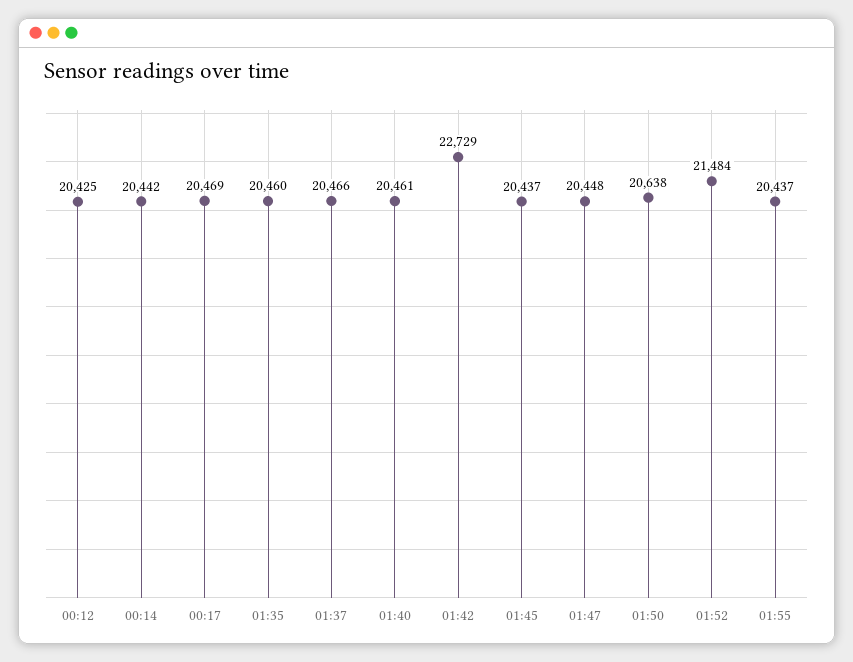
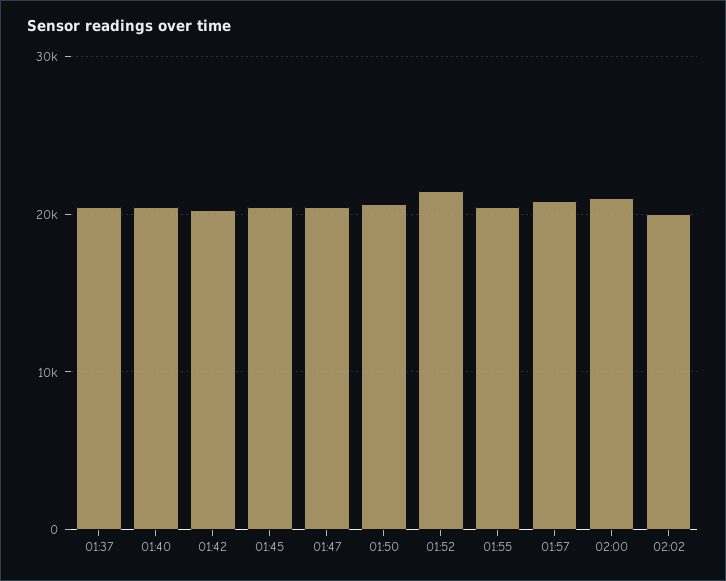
00:12: 20425 -> none
00:14: 20442 -> none
00:17: 20469 -> none
01:35: 20460 -> none
01:42: 22729 -> 20000
01:57: none -> 21000
02:00: none -> 21000
02:02: none -> 20000

